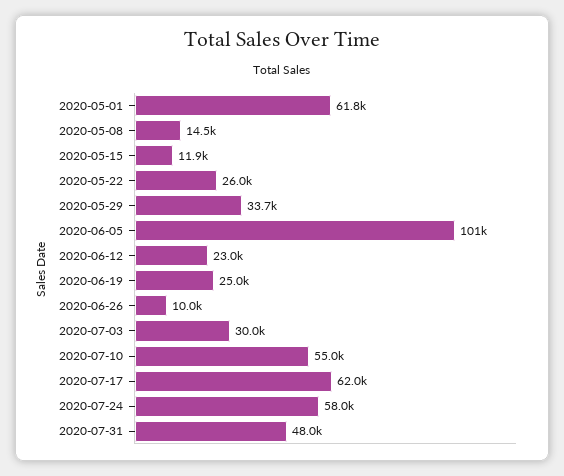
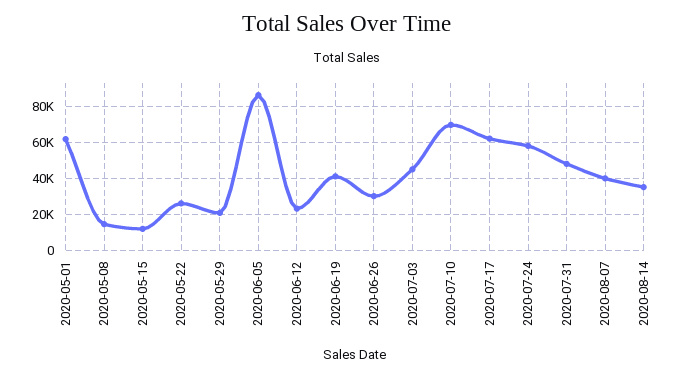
2020-05-29: 33700 -> 20000
2020-06-05: 101000 -> 85000
2020-06-19: 25000 -> 40000
2020-06-26: 10000 -> 30000
2020-07-03: 30000 -> 45000
2020-07-10: 55000 -> 70000
2020-08-07: none -> 40000
2020-08-14: none -> 35000

